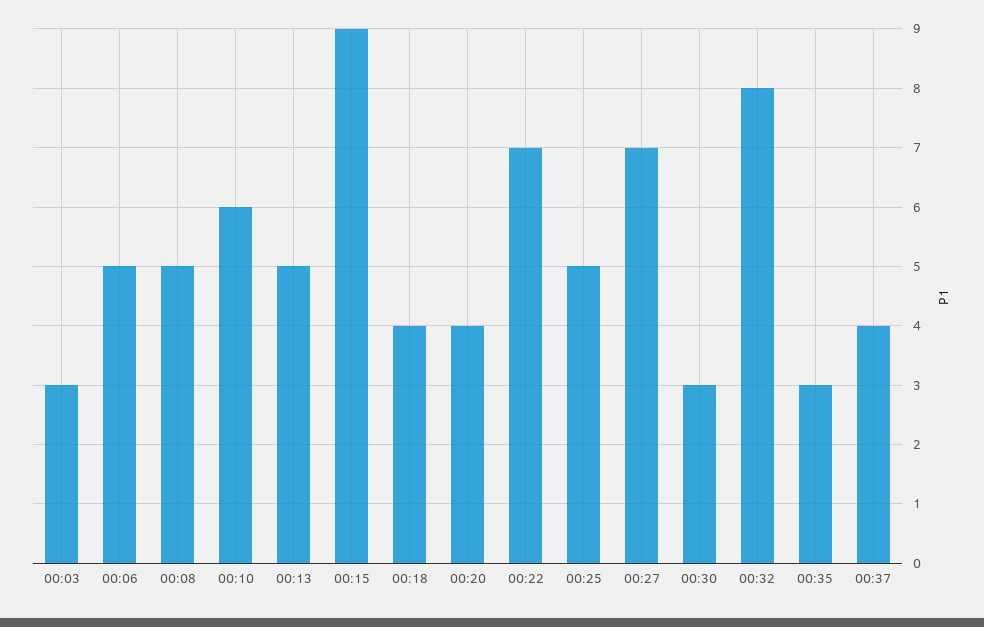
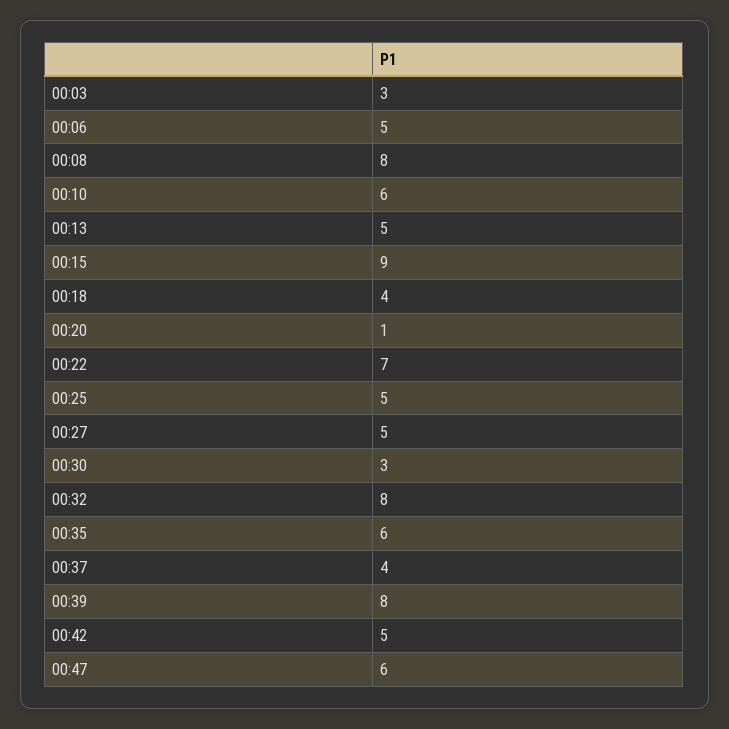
00:08: 5 -> 8
00:20: 4 -> 1
00:27: 7 -> 5
00:35: 3 -> 6
00:39: none -> 8
00:42: none -> 5
00:47: none -> 6

